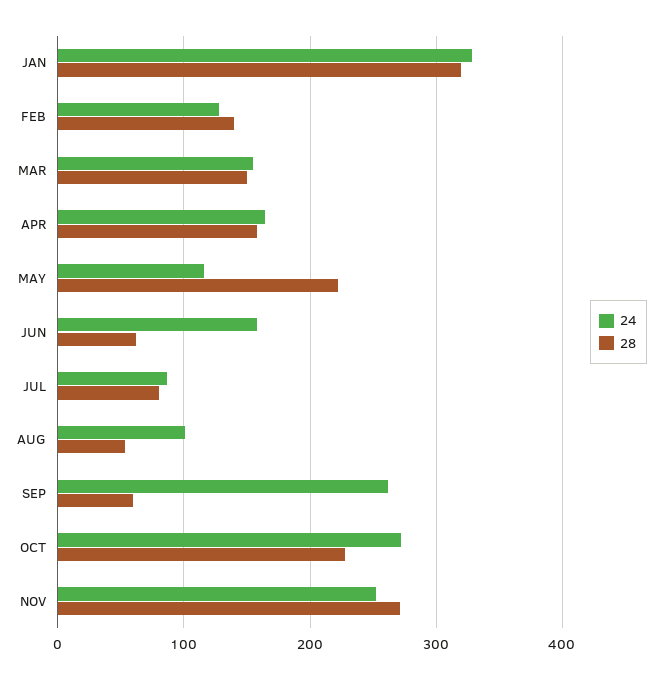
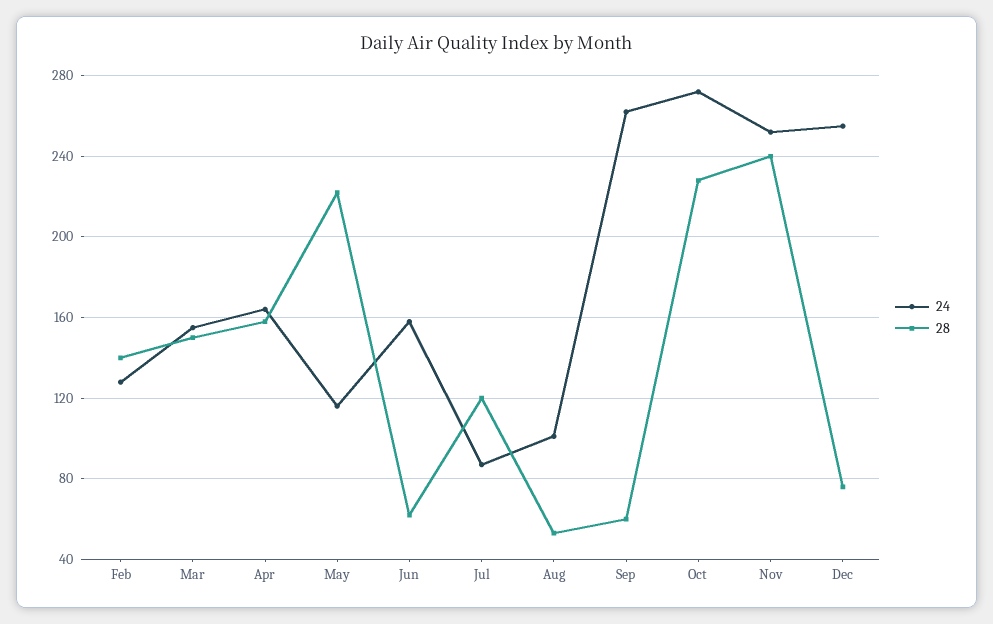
24, JAN: 330 -> none
28, JAN: 320 -> none
28, JUL: 80 -> 120
28, NOV: 270 -> 240
24, Dec: none -> 255
28, Dec: none -> 75

